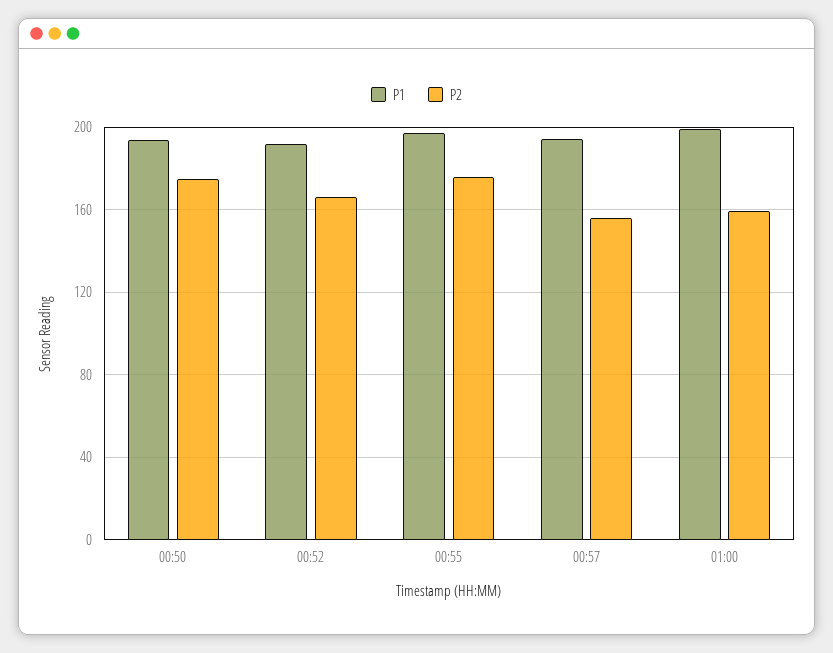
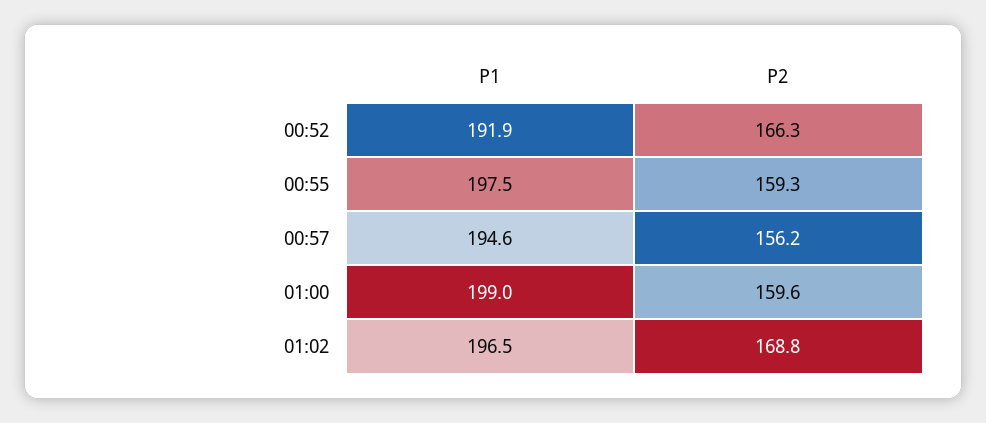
P1, 00:50: 195 -> none
P2, 00:50: 175 -> none
P2, 00:55: 175 -> 159.3
P1, 01:02: none -> 196.5
P2, 01:02: none -> 168.8

